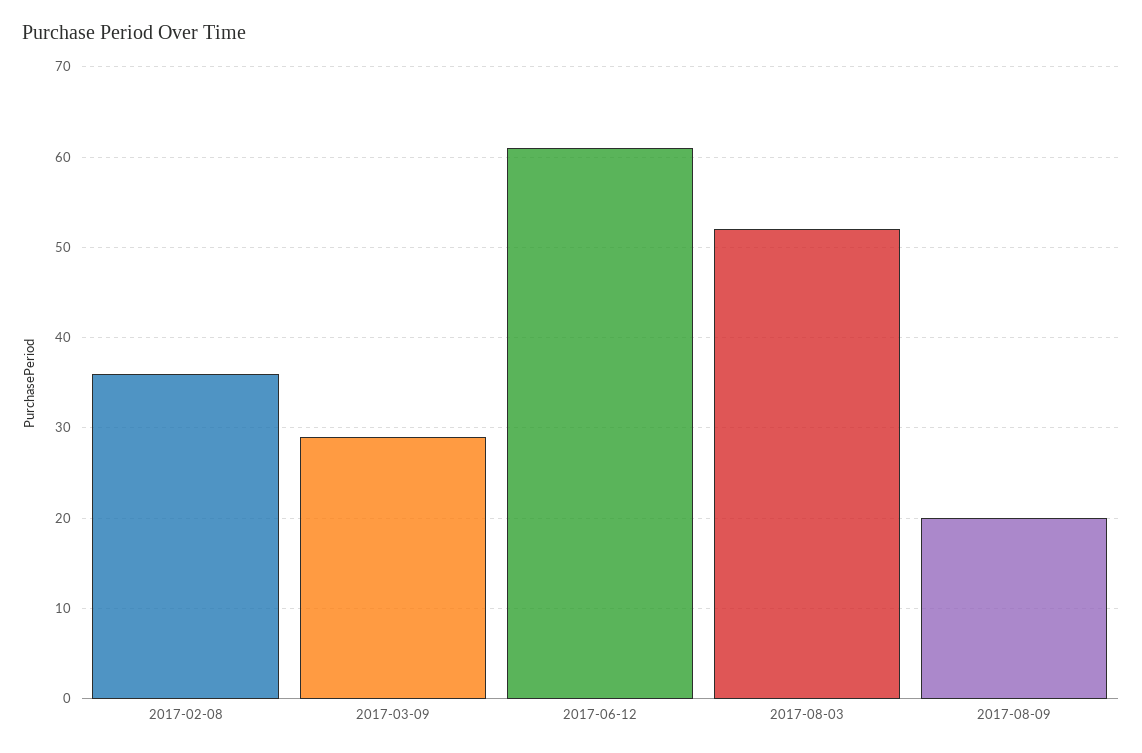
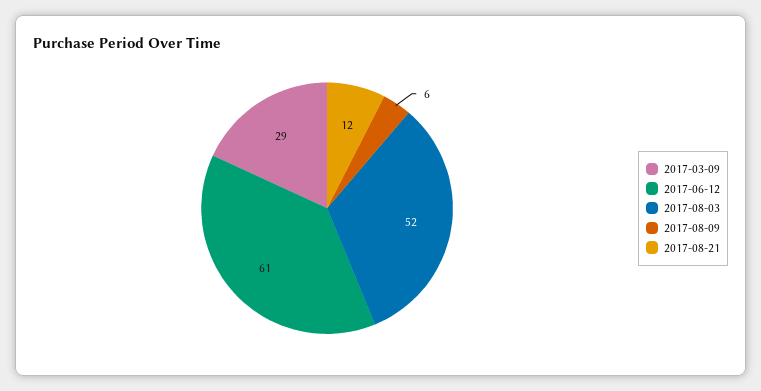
2017-02-08: 36 -> none
2017-08-09: 20 -> 6
2017-08-21: none -> 12

